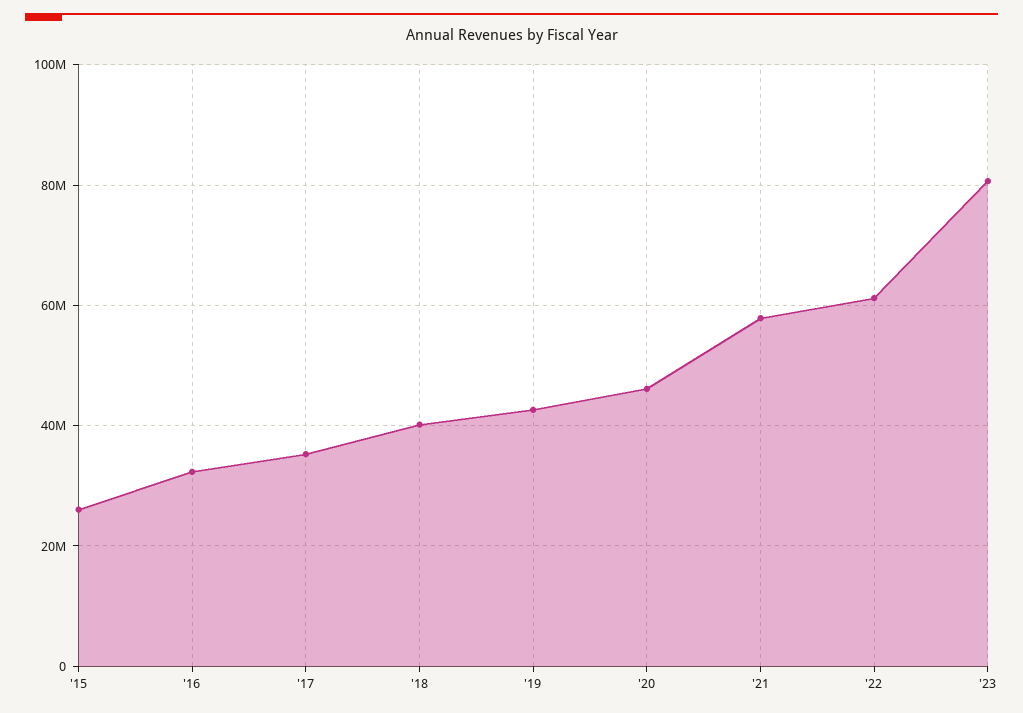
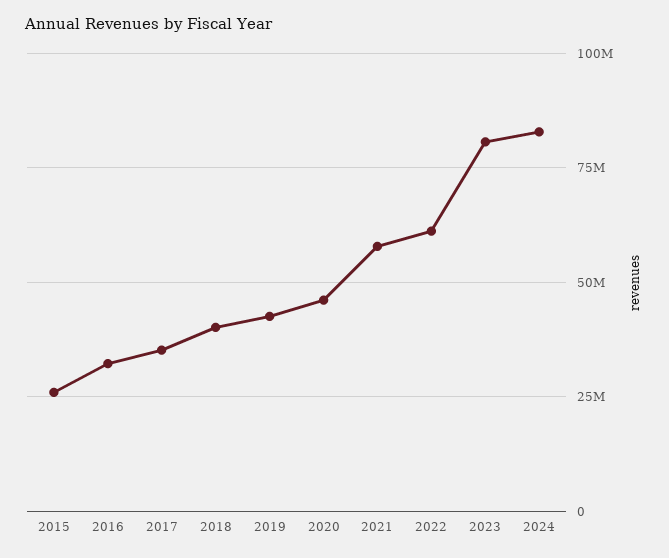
2024: none -> 82500000

